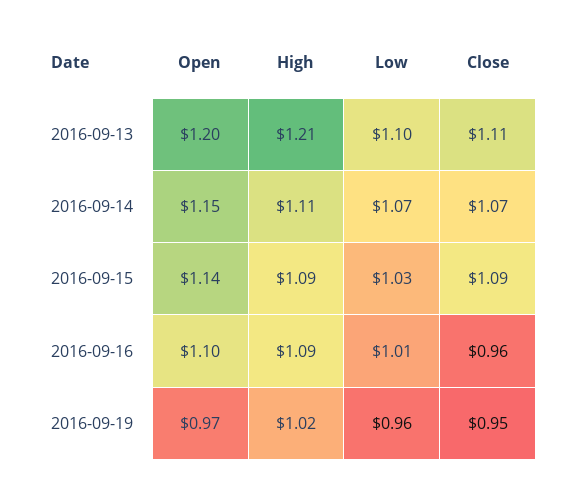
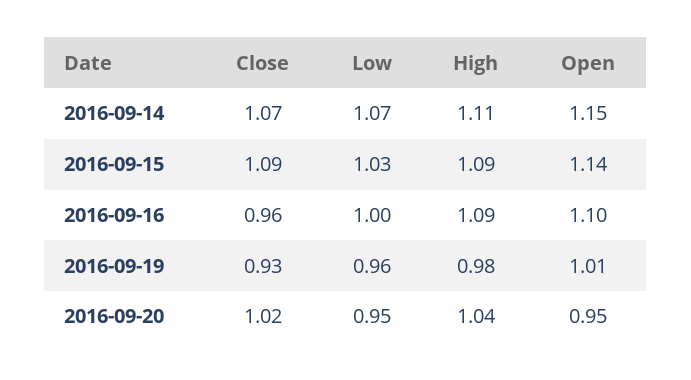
Open, 2016-09-13: 1.2 -> none
High, 2016-09-13: 1.21 -> none
Low, 2016-09-13: 1.1 -> none
Close, 2016-09-13: 1.11 -> none
Low, 2016-09-16: 1.01 -> 1
Open, 2016-09-19: 0.97 -> 1.01
High, 2016-09-19: 1.02 -> 0.98
Close, 2016-09-19: 0.95 -> 0.93
Close, 2016-09-20: none -> 1.02
Low, 2016-09-20: none -> 0.95
High, 2016-09-20: none -> 1.04
Open, 2016-09-20: none -> 0.95

